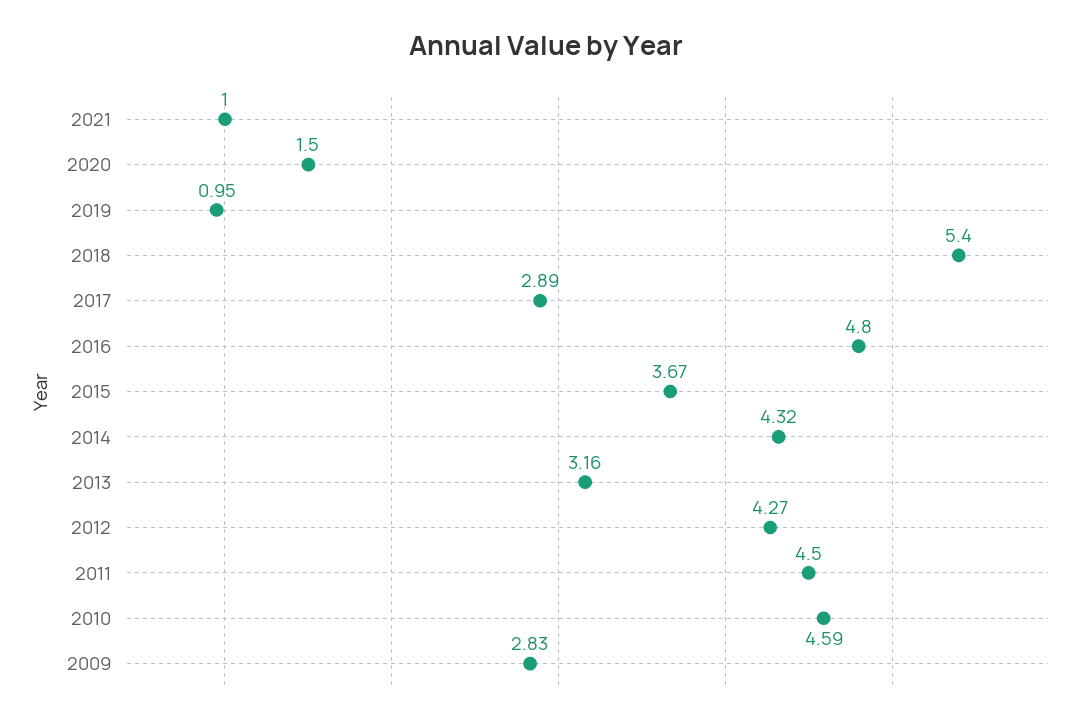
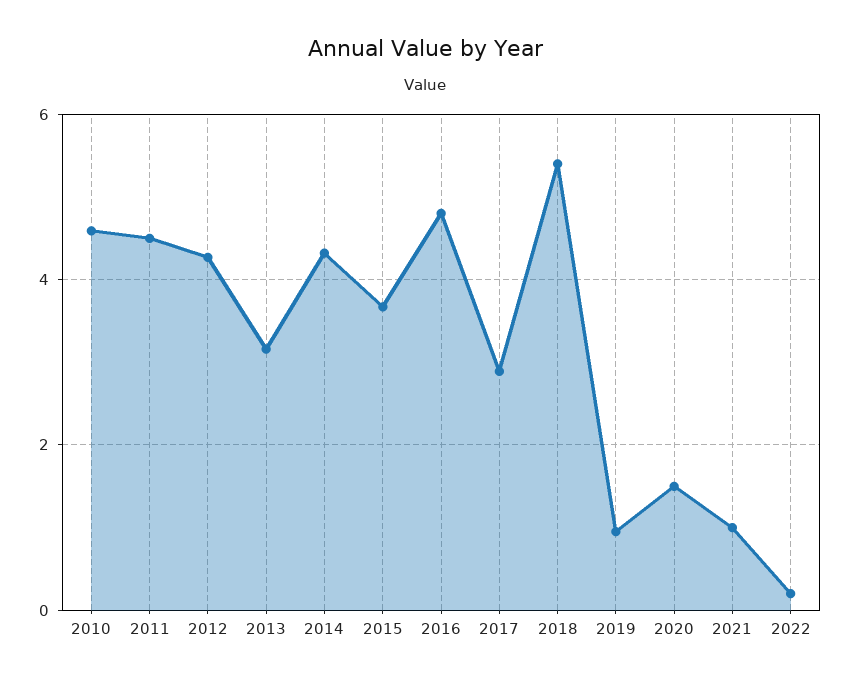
2009: 2.83 -> none
2022: none -> 0.2

